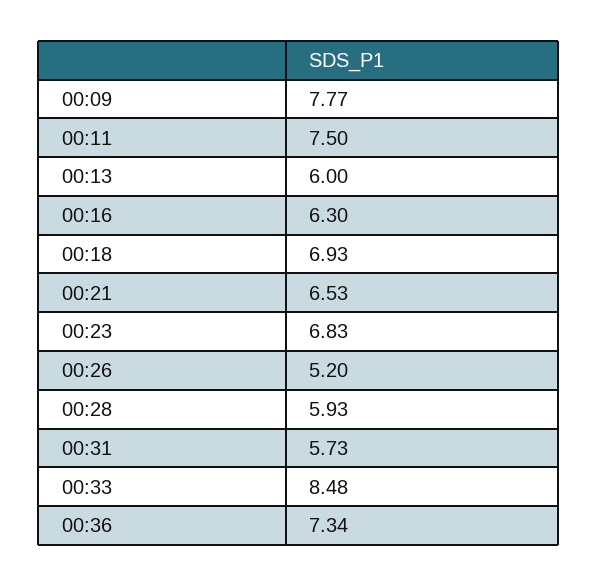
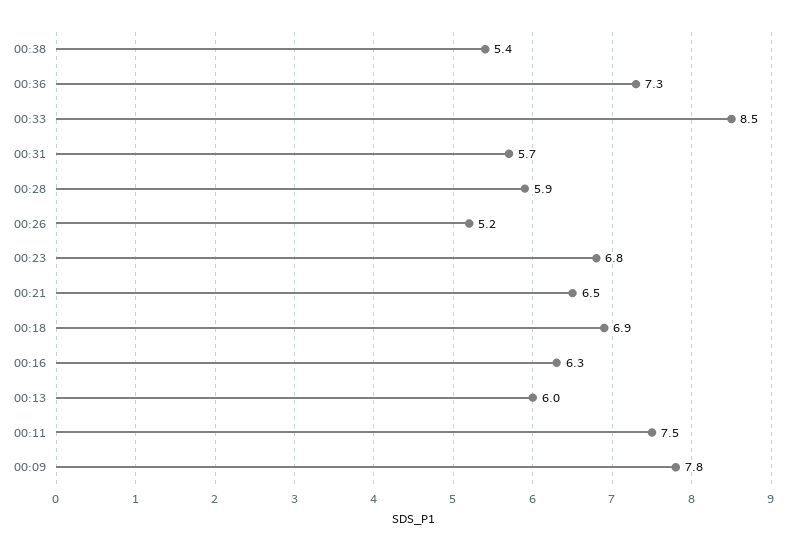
00:38: none -> 5.4

